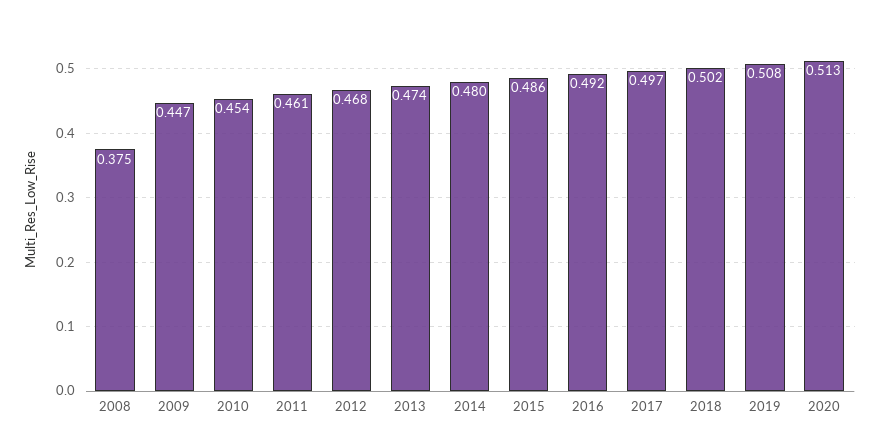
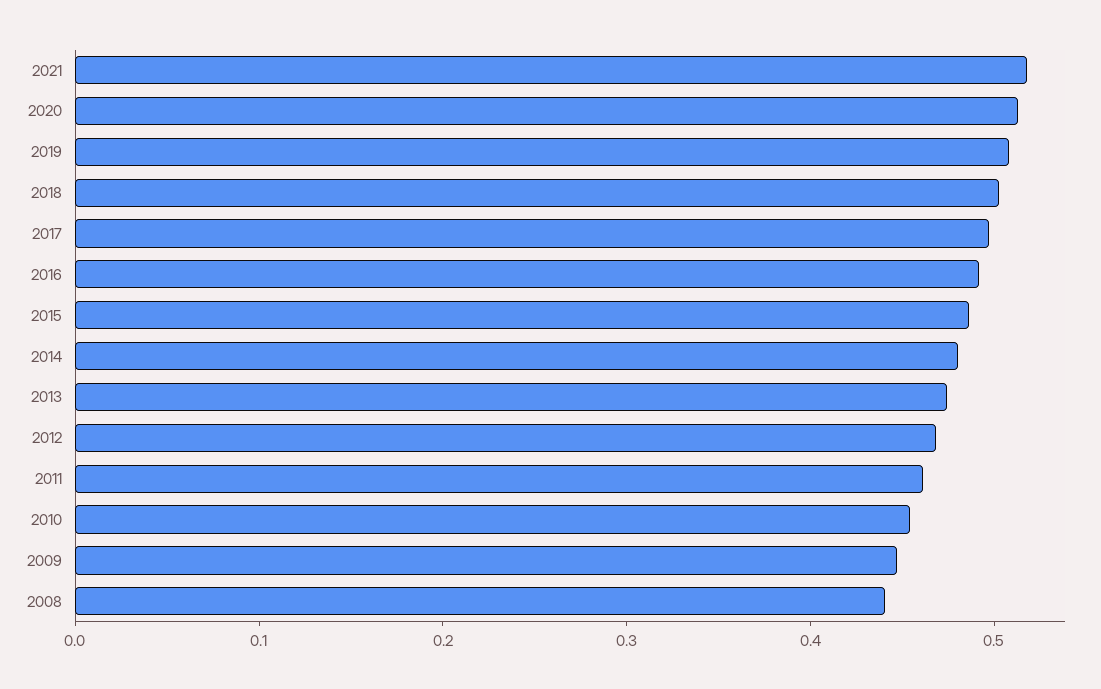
2008: 0.375 -> 0.44
2021: none -> 0.52

